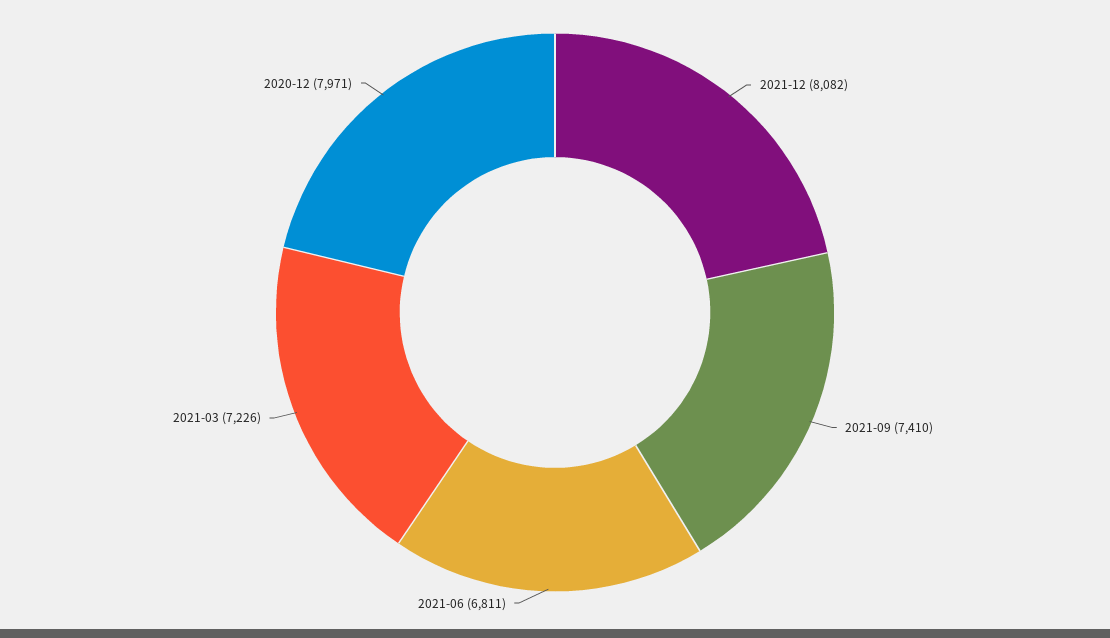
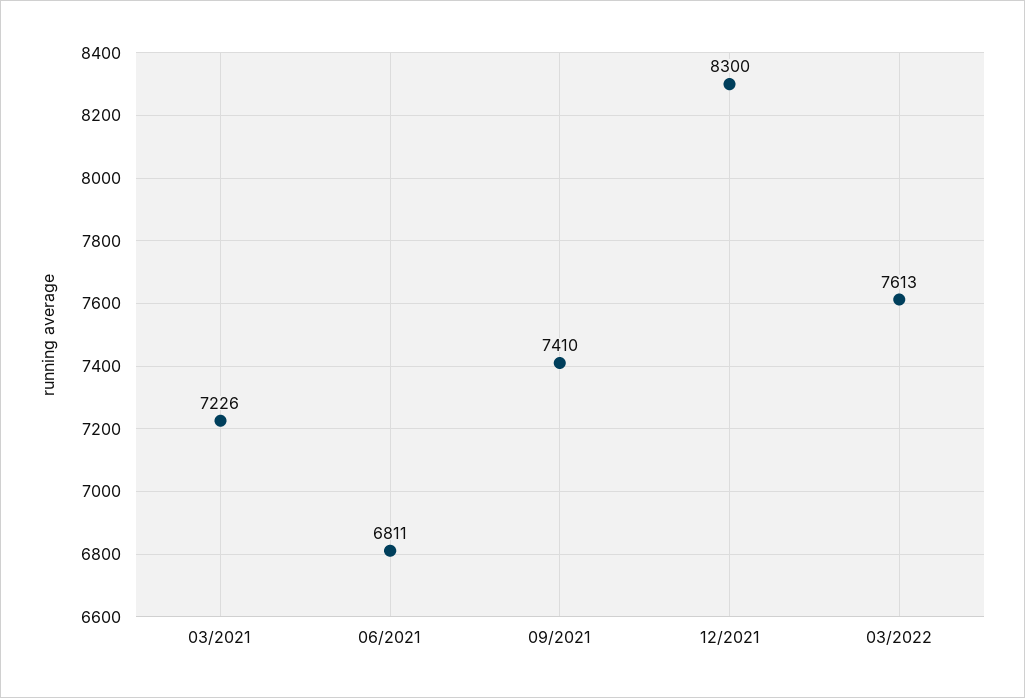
2021-12: 8082 -> 8300
2020-12: 7971 -> none
03/2022: none -> 7613

